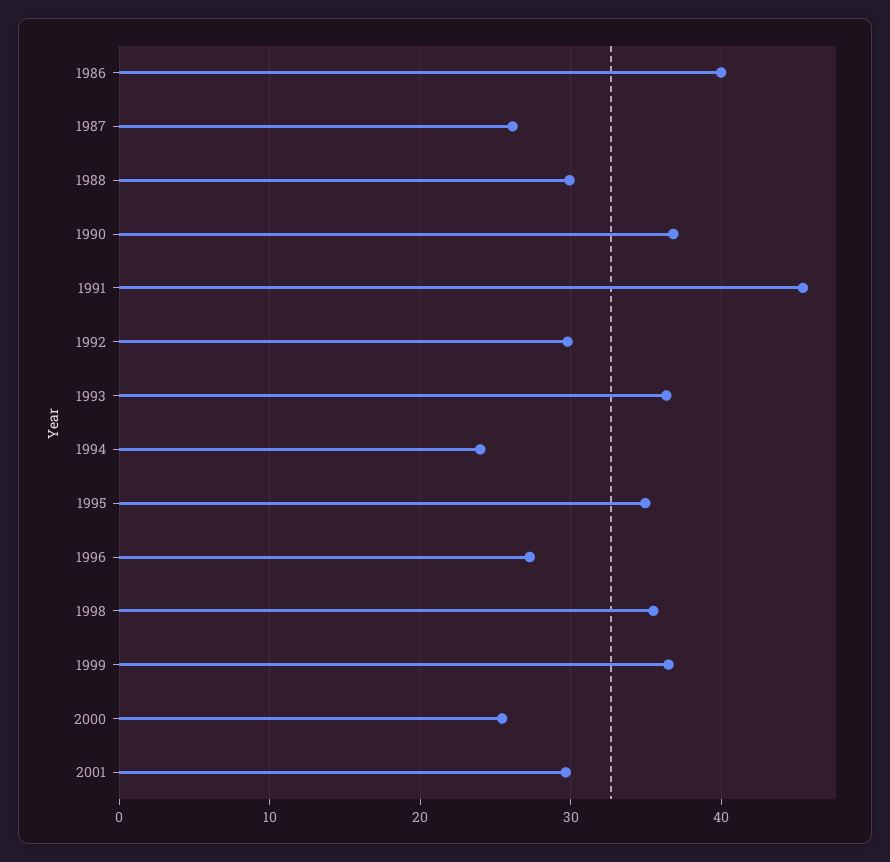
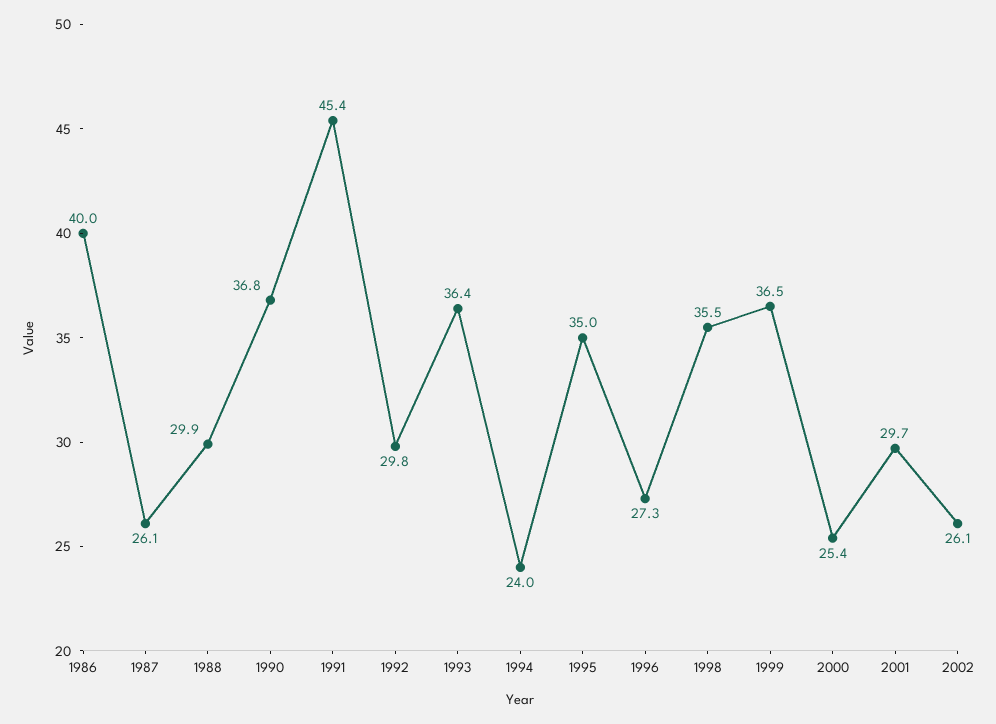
2002: none -> 26.1

